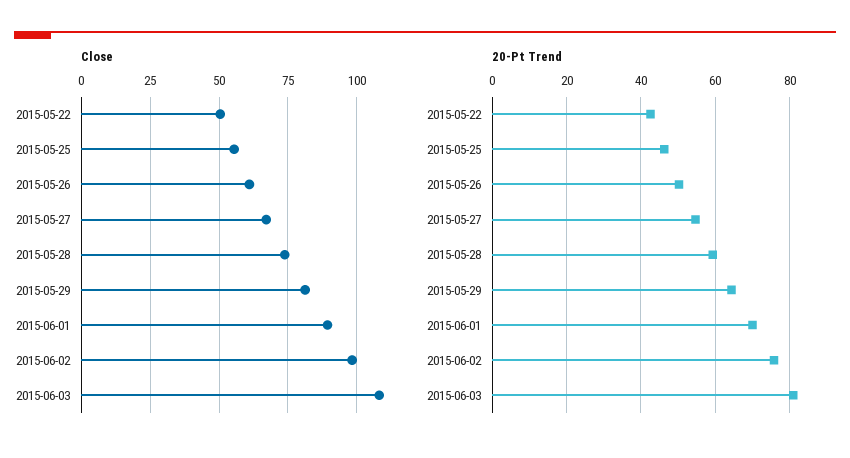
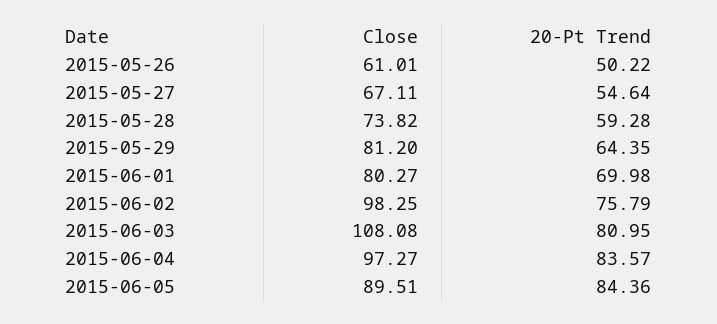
Close, 2015-05-22: 50 -> none
Close, 2015-05-25: 55 -> none
Close, 2015-06-01: 90 -> 80.27
20-Pt Trend, 2015-05-22: 42 -> none
20-Pt Trend, 2015-05-25: 46 -> none
Close, 2015-06-04: none -> 97.27
20-Pt Trend, 2015-06-04: none -> 83.57
Close, 2015-06-05: none -> 89.51
20-Pt Trend, 2015-06-05: none -> 84.36

